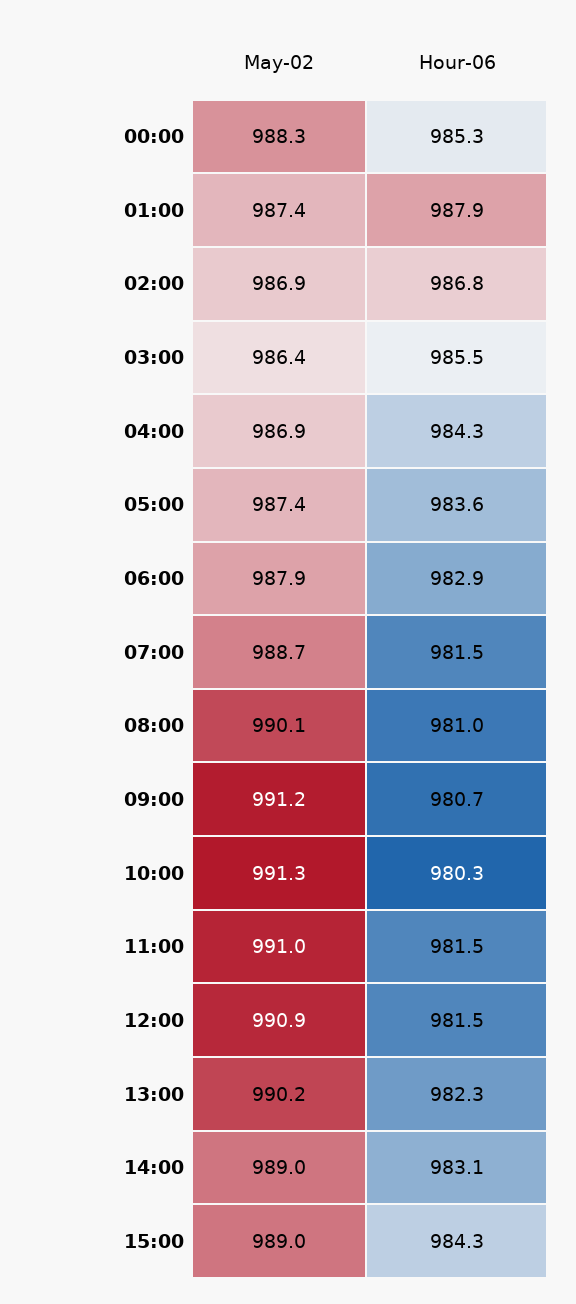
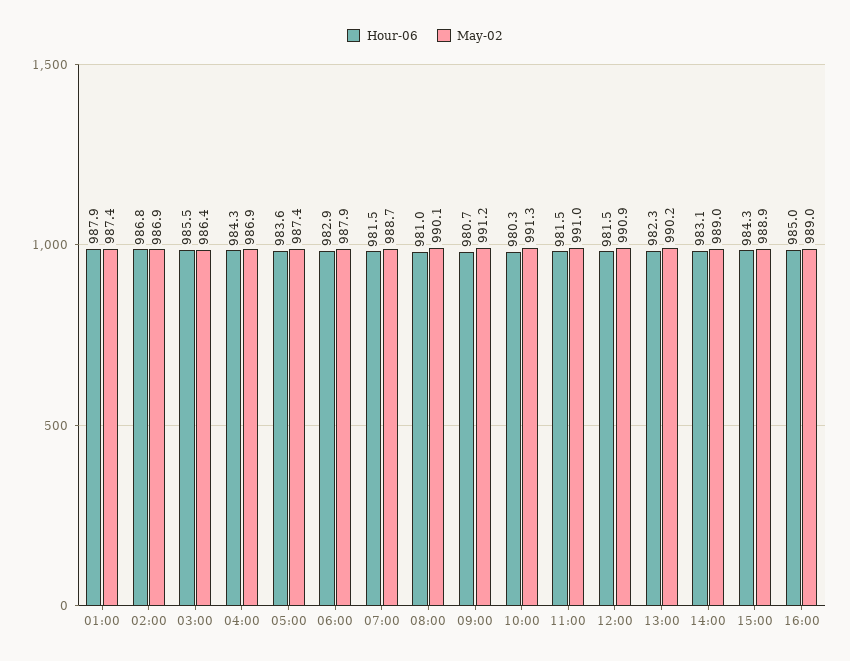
May-02, 00:00: 988.3 -> none
Hour-06, 00:00: 985.3 -> none
May-02, 15:00: 989 -> 988.9
Hour-06, 16:00: none -> 985
May-02, 16:00: none -> 989

